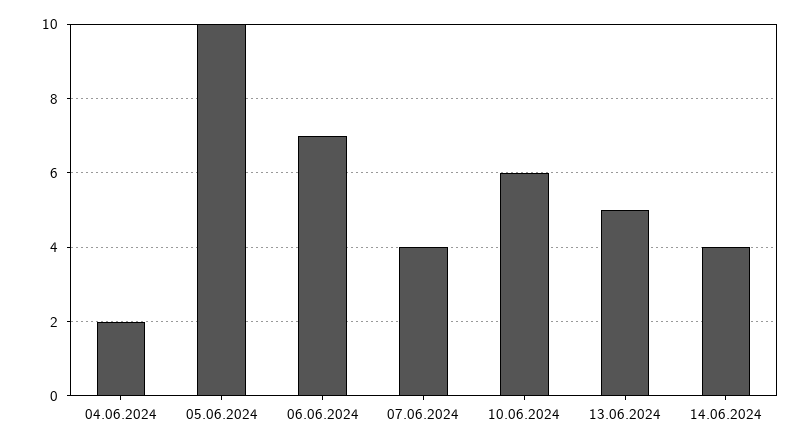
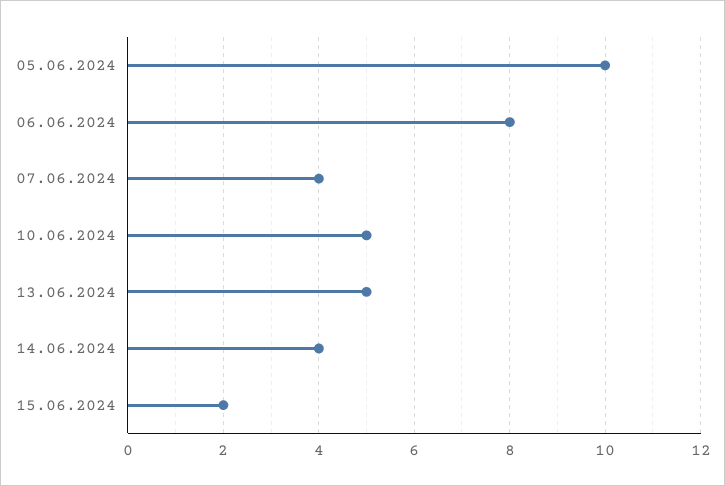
04.06.2024: 2 -> none
06.06.2024: 7 -> 8
10.06.2024: 6 -> 5
15.06.2024: none -> 2

